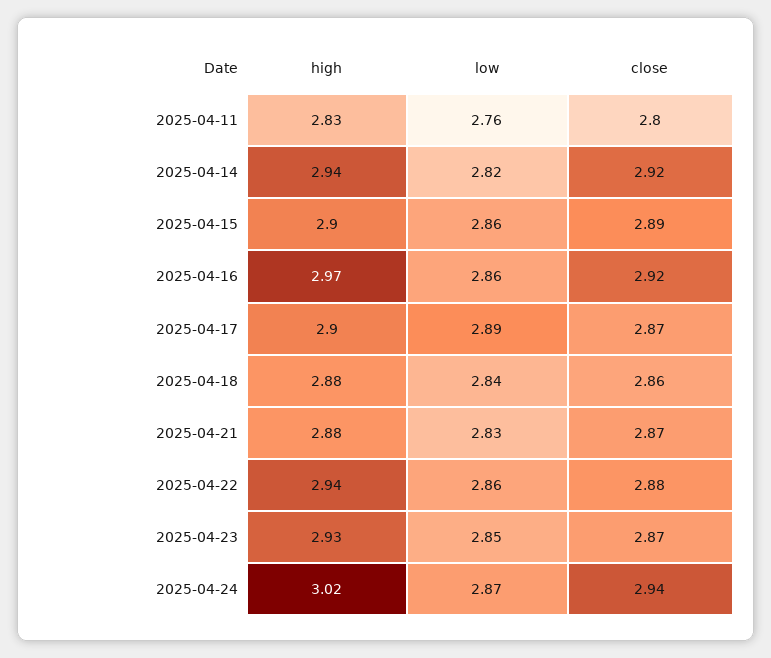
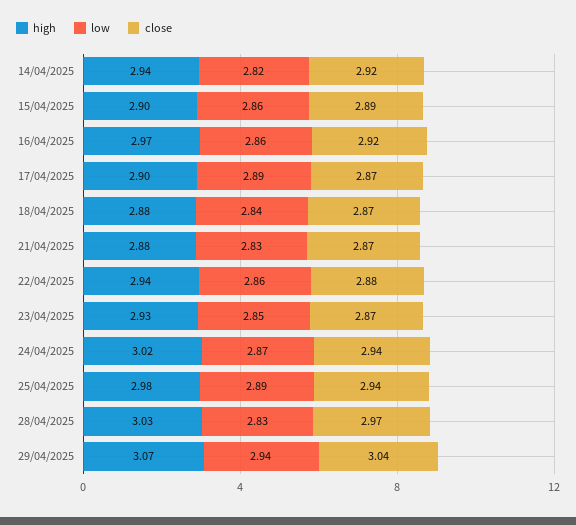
high, 2025-04-11: 2.83 -> none
low, 2025-04-11: 2.76 -> none
close, 2025-04-11: 2.8 -> none
close, 2025-04-18: 2.86 -> 2.87
high, 25/04/2025: none -> 2.98
low, 25/04/2025: none -> 2.89
close, 25/04/2025: none -> 2.94
high, 28/04/2025: none -> 3.03
low, 28/04/2025: none -> 2.83
close, 28/04/2025: none -> 2.97
high, 29/04/2025: none -> 3.07
low, 29/04/2025: none -> 2.94
close, 29/04/2025: none -> 3.04

